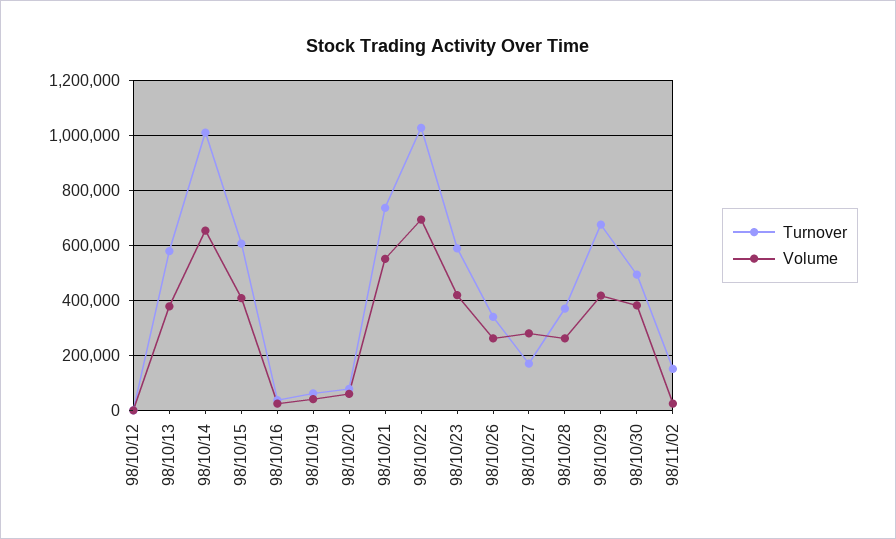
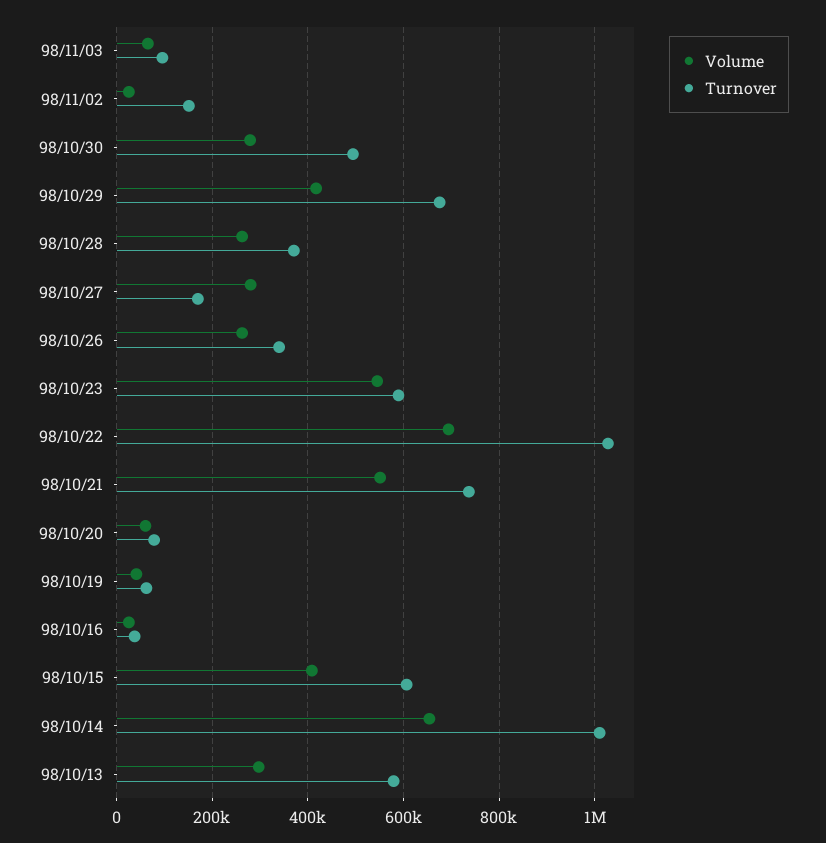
Turnover, 98/10/12: 0 -> none
Volume, 98/10/12: 0 -> none
Volume, 98/10/13: 375000 -> 300000
Volume, 98/10/23: 425000 -> 540000
Volume, 98/10/30: 375000 -> 280000
Volume, 98/11/03: none -> 60000
Turnover, 98/11/03: none -> 100000

